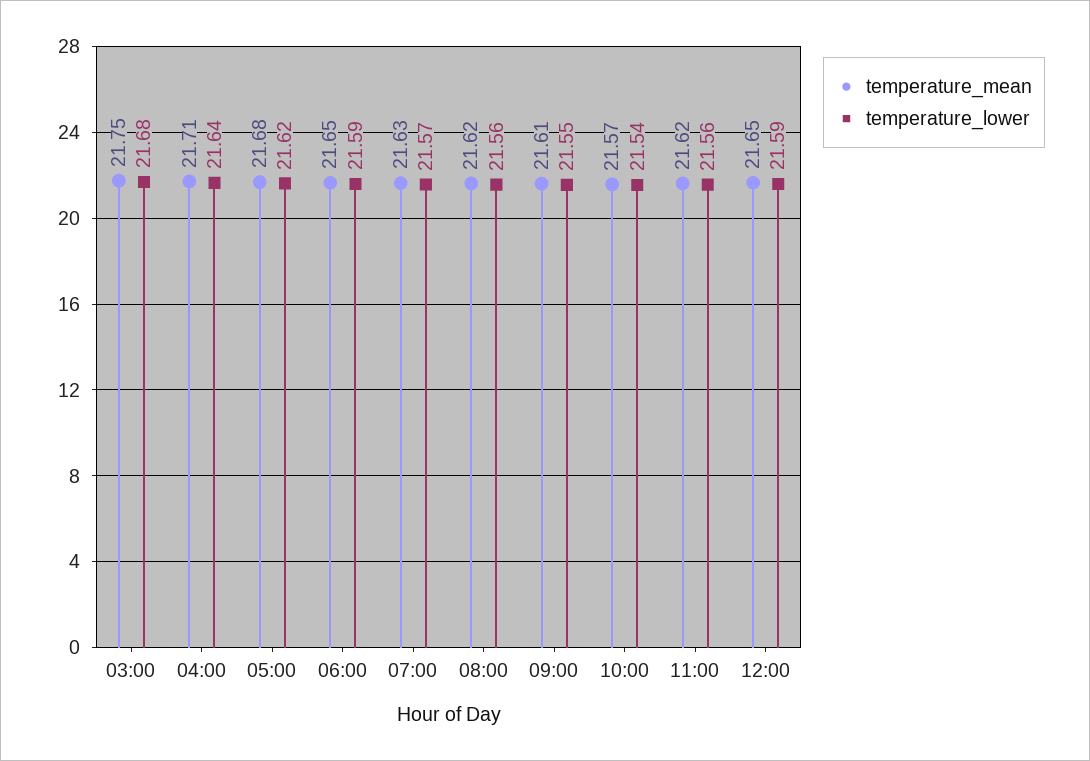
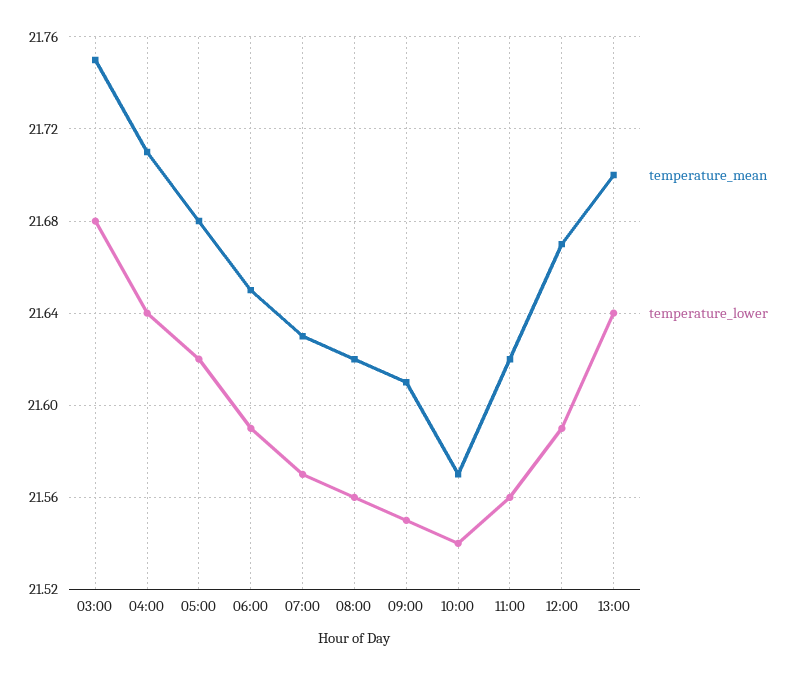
temperature_mean, 12:00: 21.65 -> 21.67
temperature_mean, 13:00: none -> 21.7
temperature_lower, 13:00: none -> 21.64

